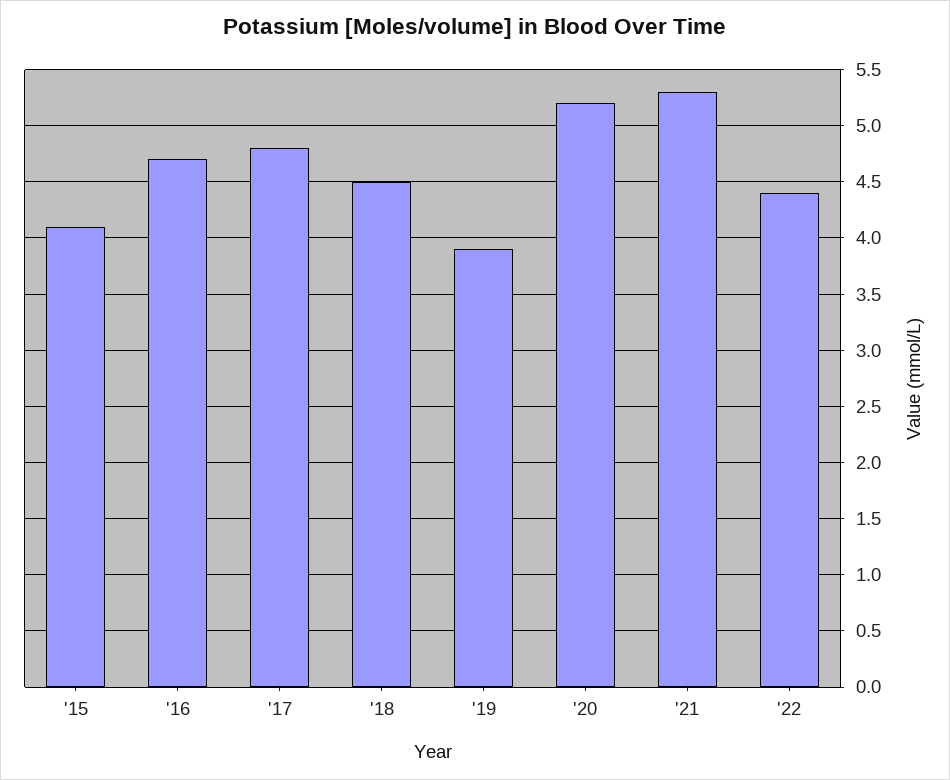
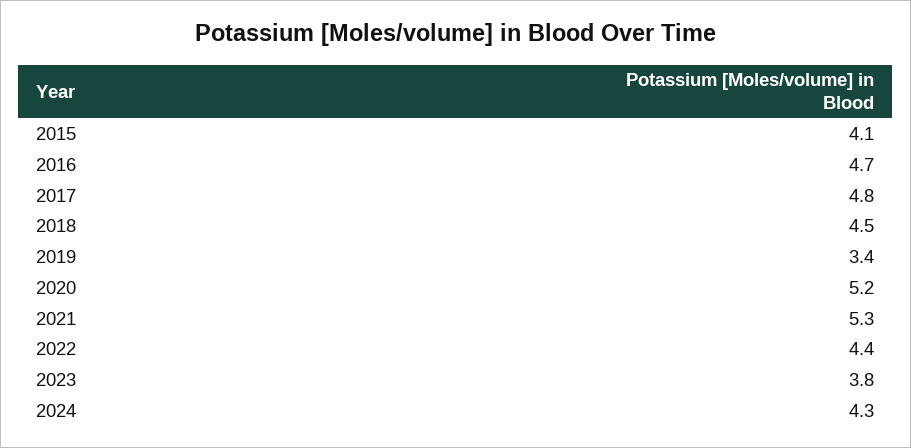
'19: 3.9 -> 3.4
2023: none -> 3.8
2024: none -> 4.3

